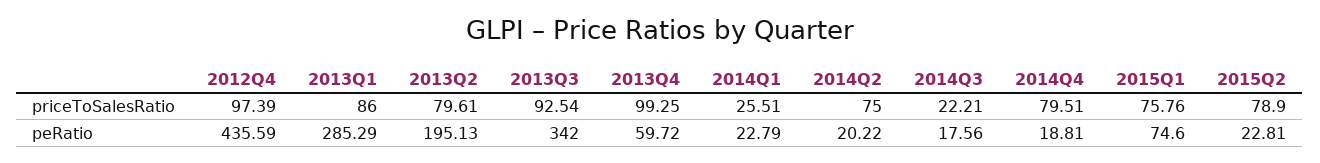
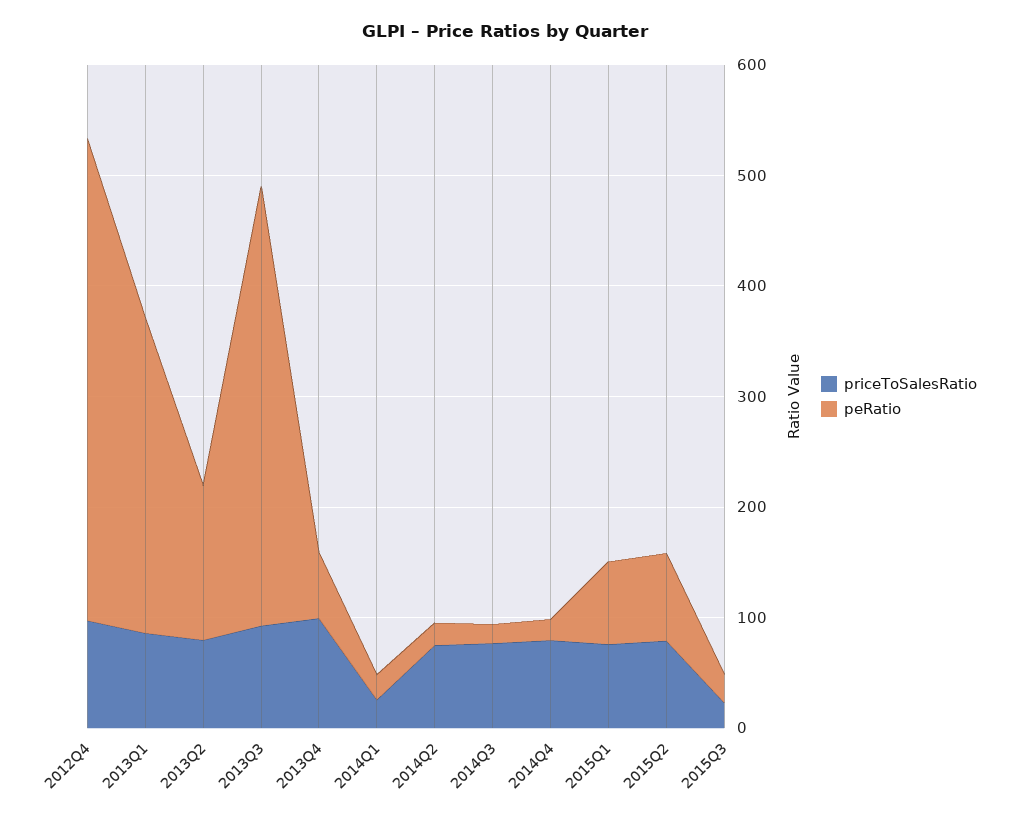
priceToSalesRatio, 2014Q3: 22.21 -> 80
peRatio, 2013Q2: 195.13 -> 140
peRatio, 2013Q3: 342 -> 400
peRatio, 2015Q2: 22.81 -> 80
priceToSalesRatio, 2015Q3: none -> 20
peRatio, 2015Q3: none -> 20

